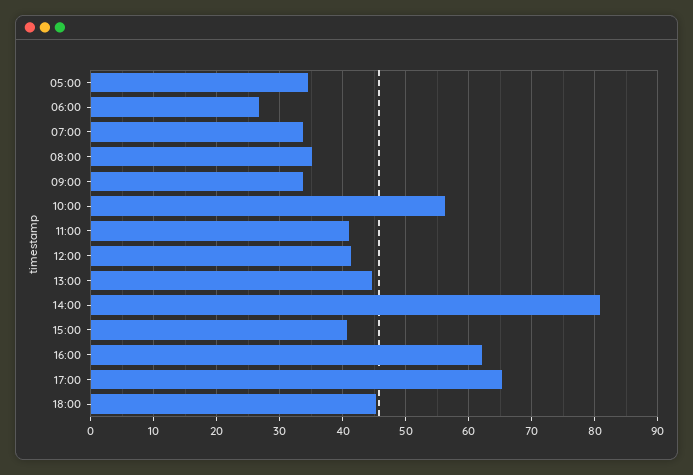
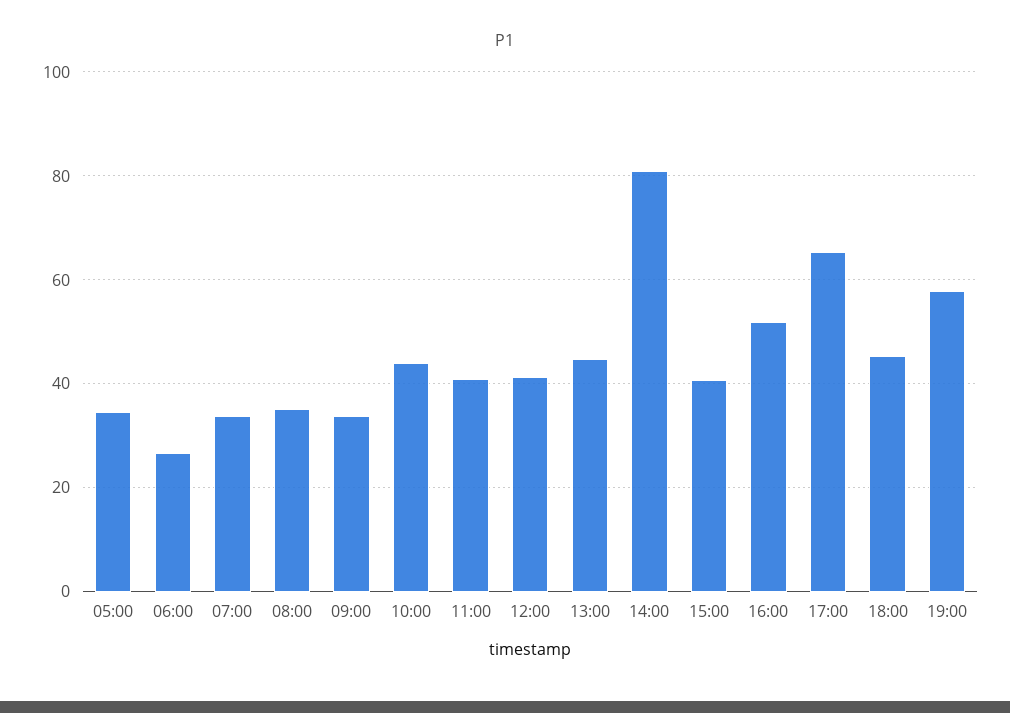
10:00: 56 -> 44
16:00: 62 -> 52
19:00: none -> 58

